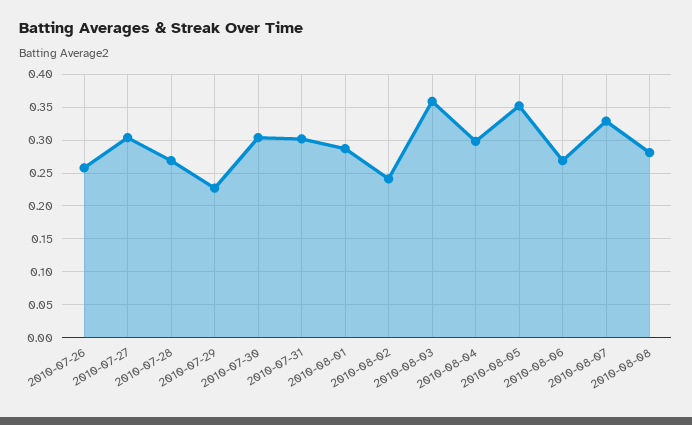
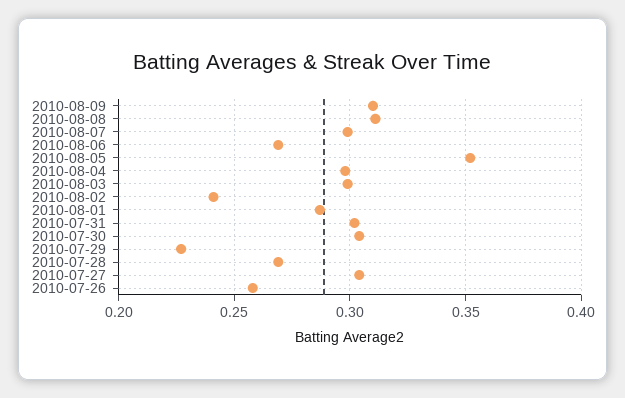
2010-08-03: 0.36 -> 0.3
2010-08-07: 0.33 -> 0.3
2010-08-08: 0.28 -> 0.31
2010-08-09: none -> 0.31

